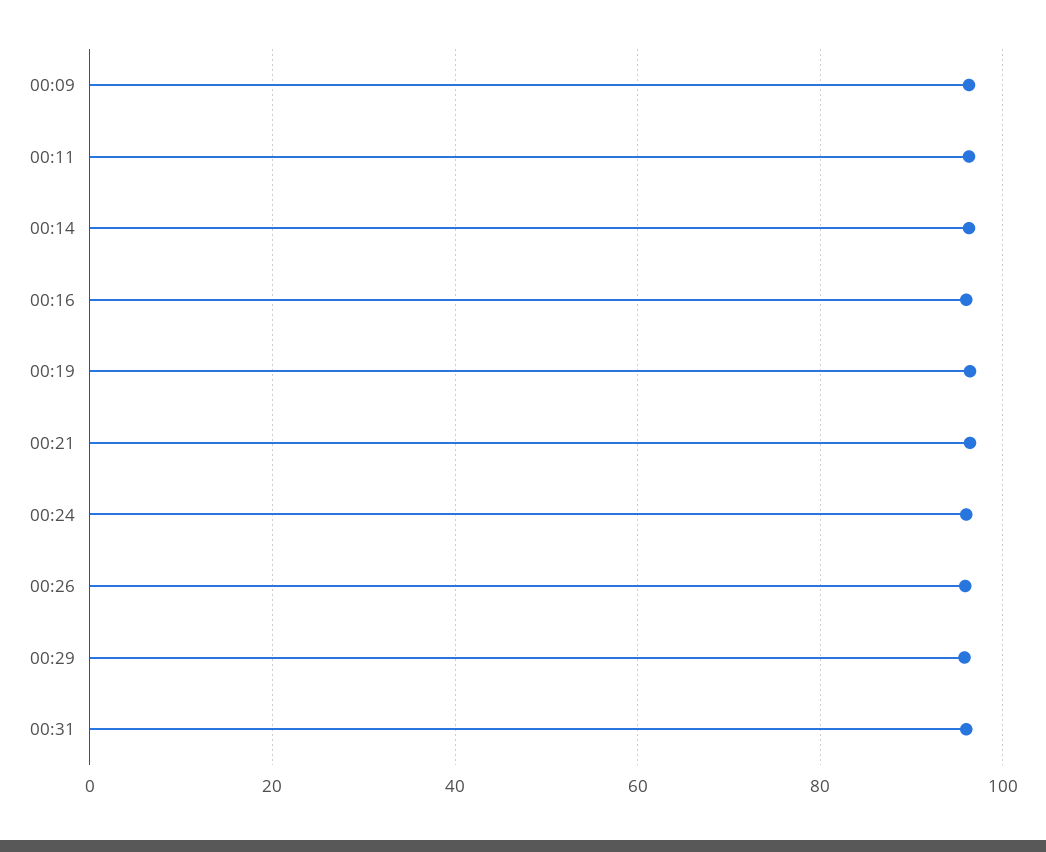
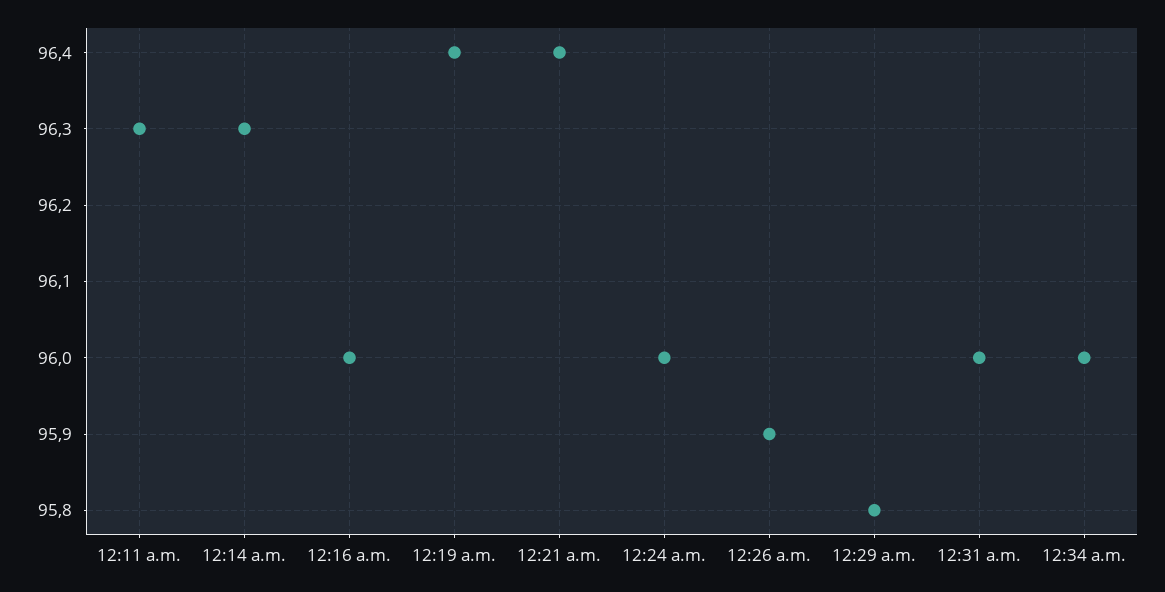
00:09: 96 -> none
12:34 a.m.: none -> 96

